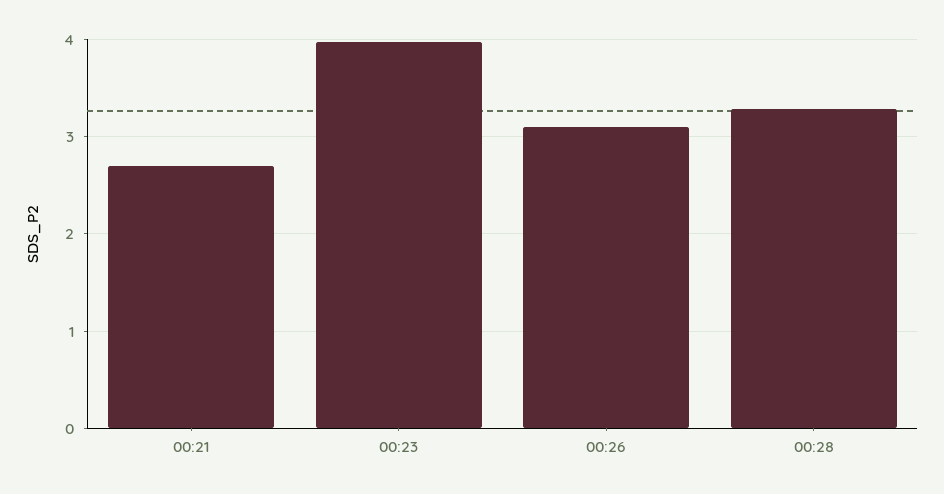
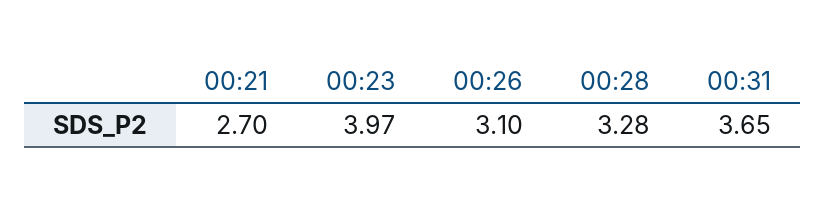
00:31: none -> 3.65

